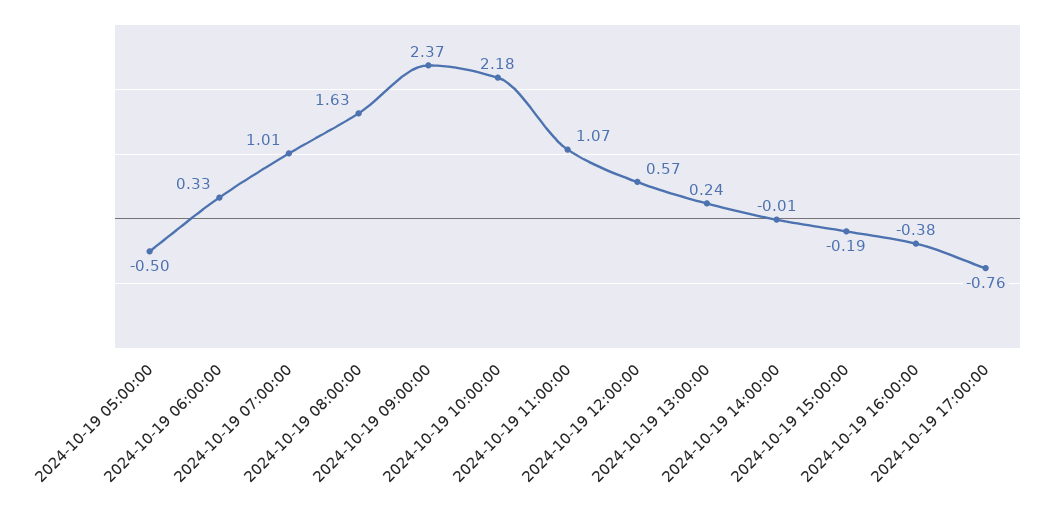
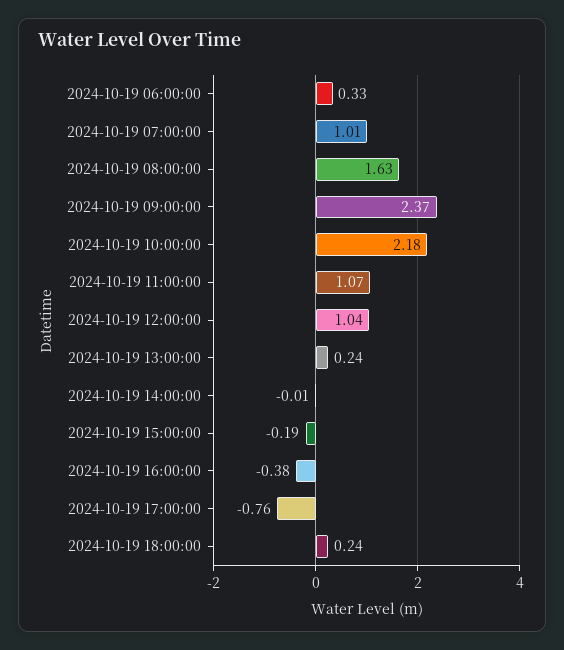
2024-10-19 05:00:00: -0.5 -> none
2024-10-19 12:00:00: 0.57 -> 1.04
2024-10-19 18:00:00: none -> 0.24

